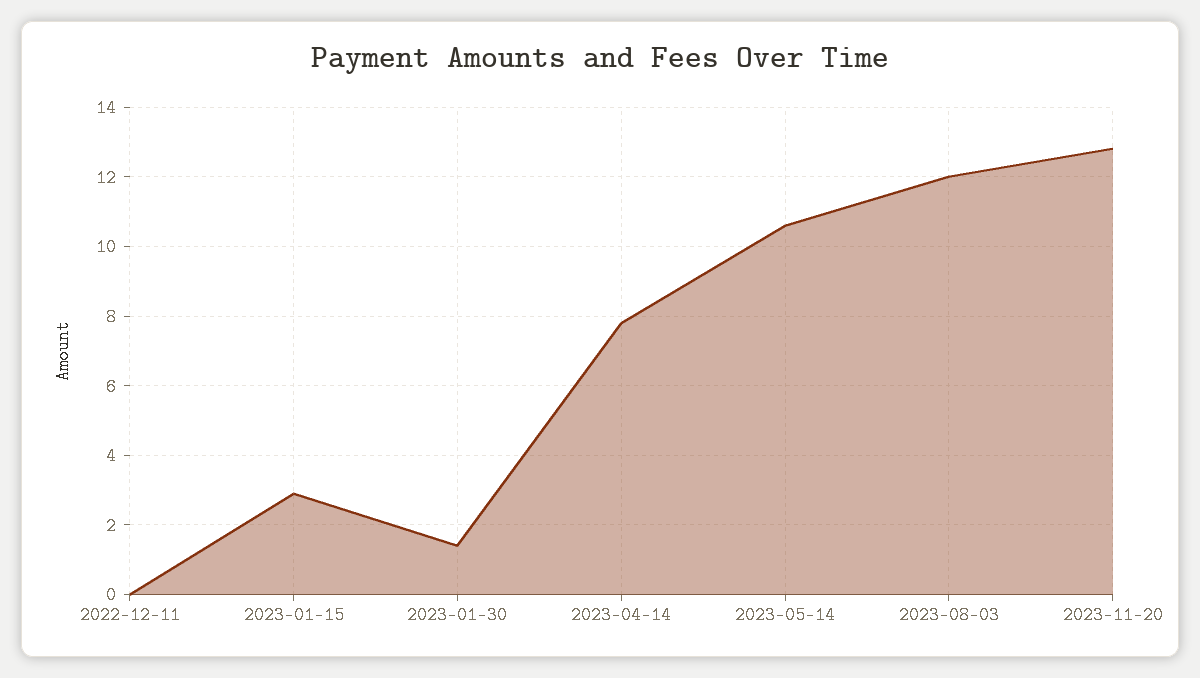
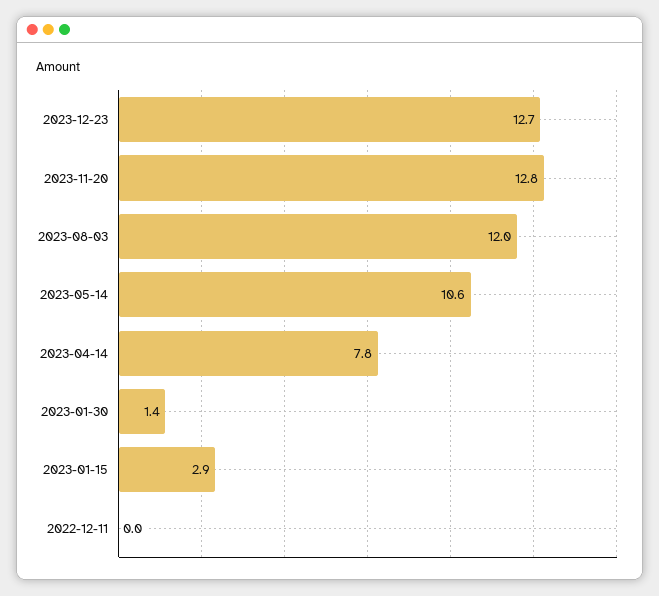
2023-12-23: none -> 12.7

